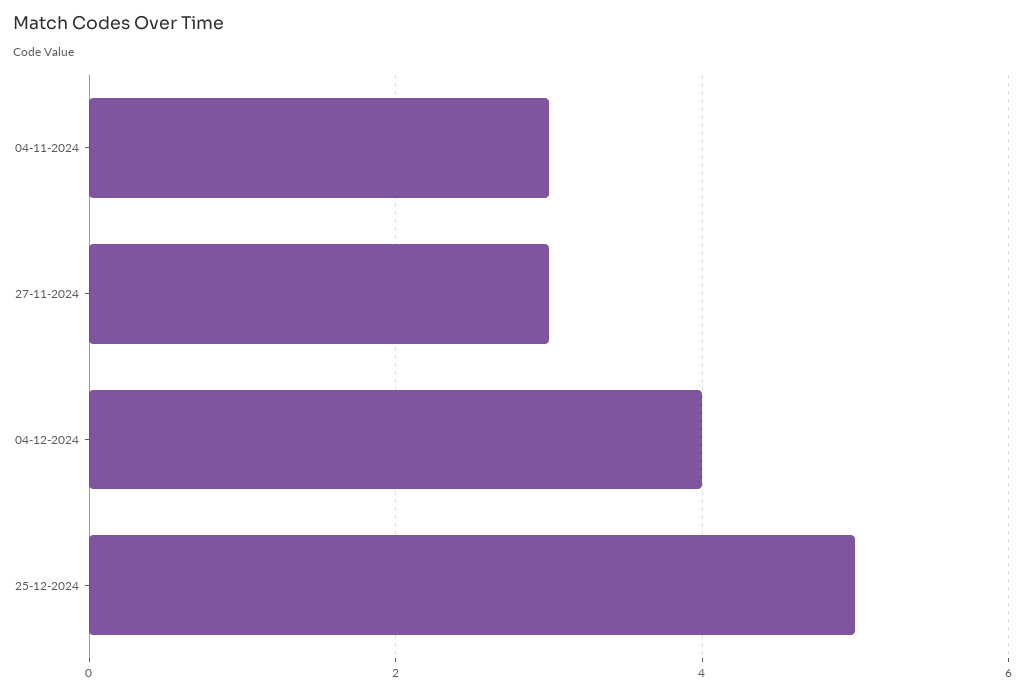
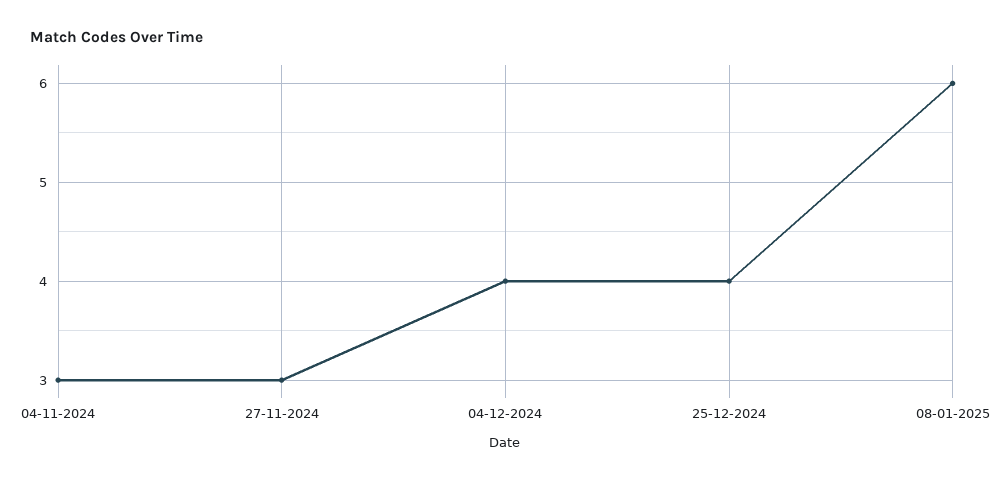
25-12-2024: 5 -> 4
08-01-2025: none -> 6

